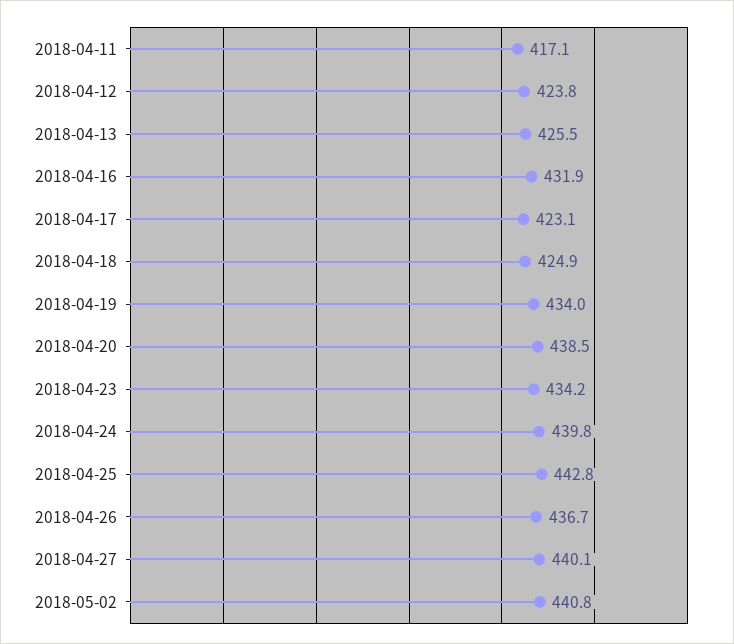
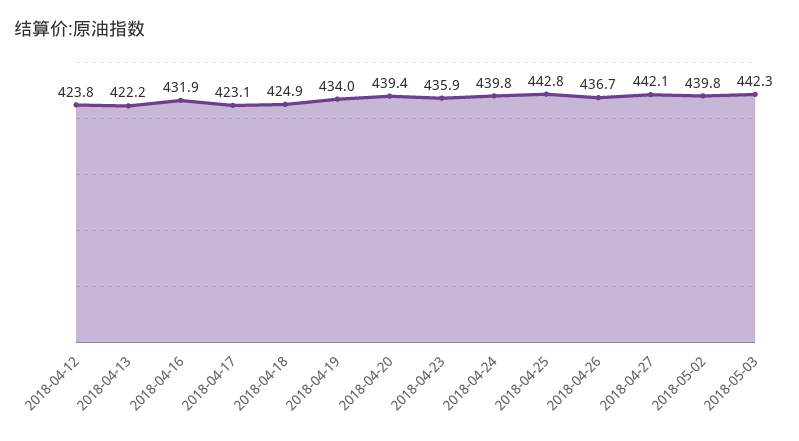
2018-04-11: 417.1 -> none
2018-04-13: 425.5 -> 422.2
2018-04-20: 438.5 -> 439.4
2018-04-23: 434.2 -> 435.9
2018-04-27: 440.1 -> 442.1
2018-05-02: 440.8 -> 439.8
2018-05-03: none -> 442.3

